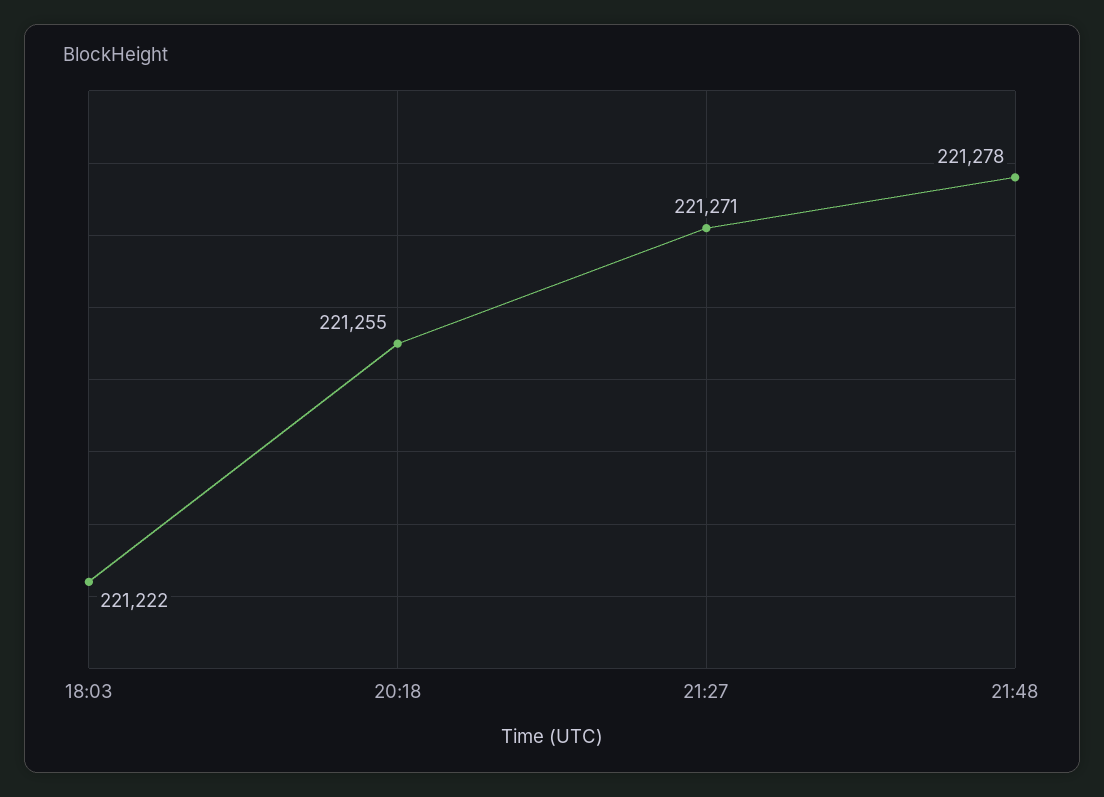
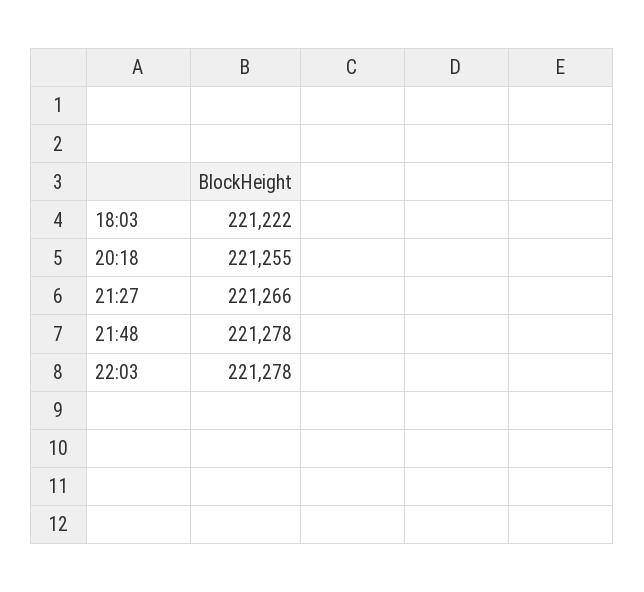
21:27: 221271 -> 221266
22:03: none -> 221278

